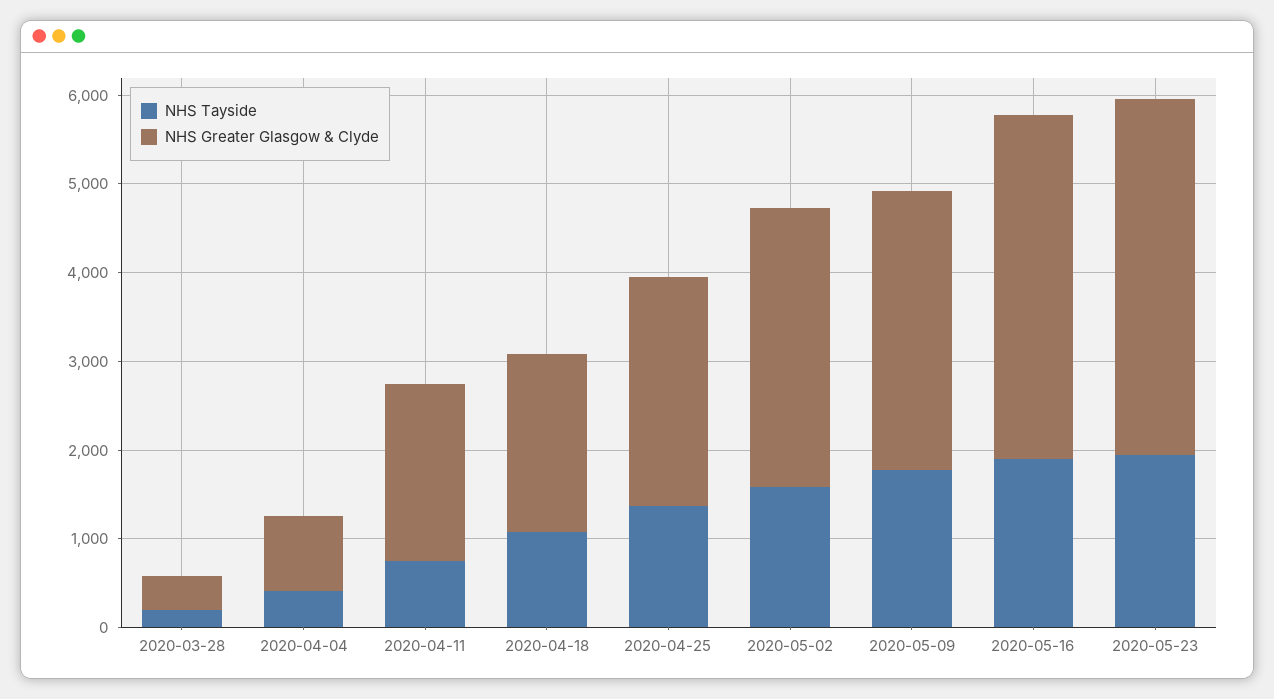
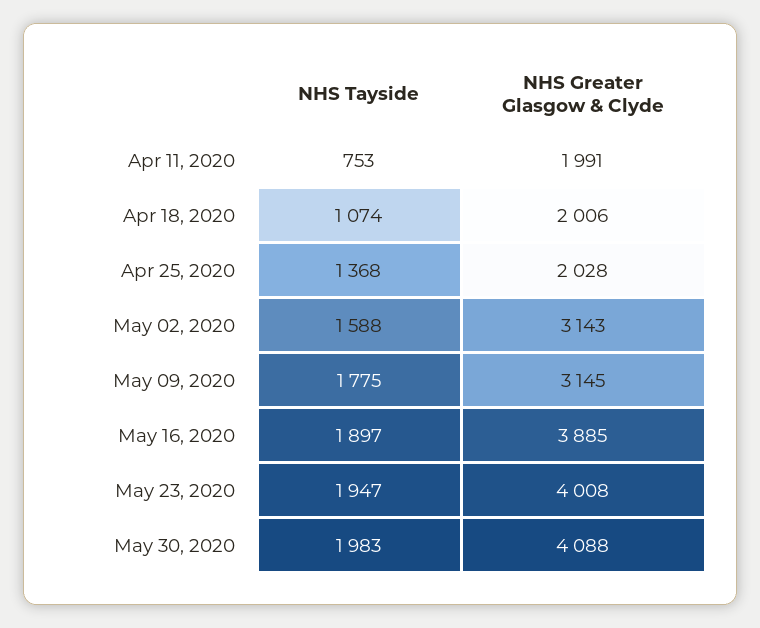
NHS Tayside, 2020-03-28: 200 -> none
NHS Greater Glasgow & Clyde, 2020-03-28: 400 -> none
NHS Tayside, 2020-04-04: 400 -> none
NHS Greater Glasgow & Clyde, 2020-04-04: 800 -> none
NHS Greater Glasgow & Clyde, 2020-04-25: 2600 -> 2028
NHS Tayside, May 30, 2020: none -> 1983
NHS Greater Glasgow & Clyde, May 30, 2020: none -> 4088

